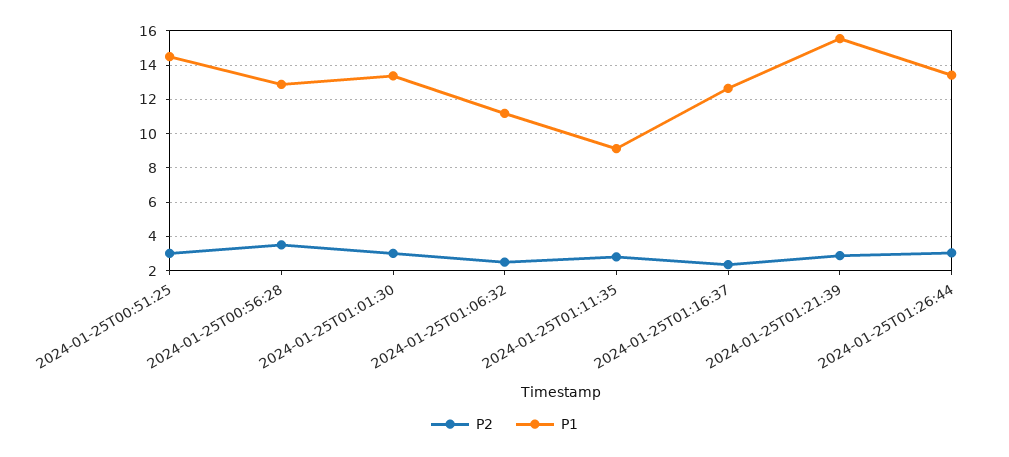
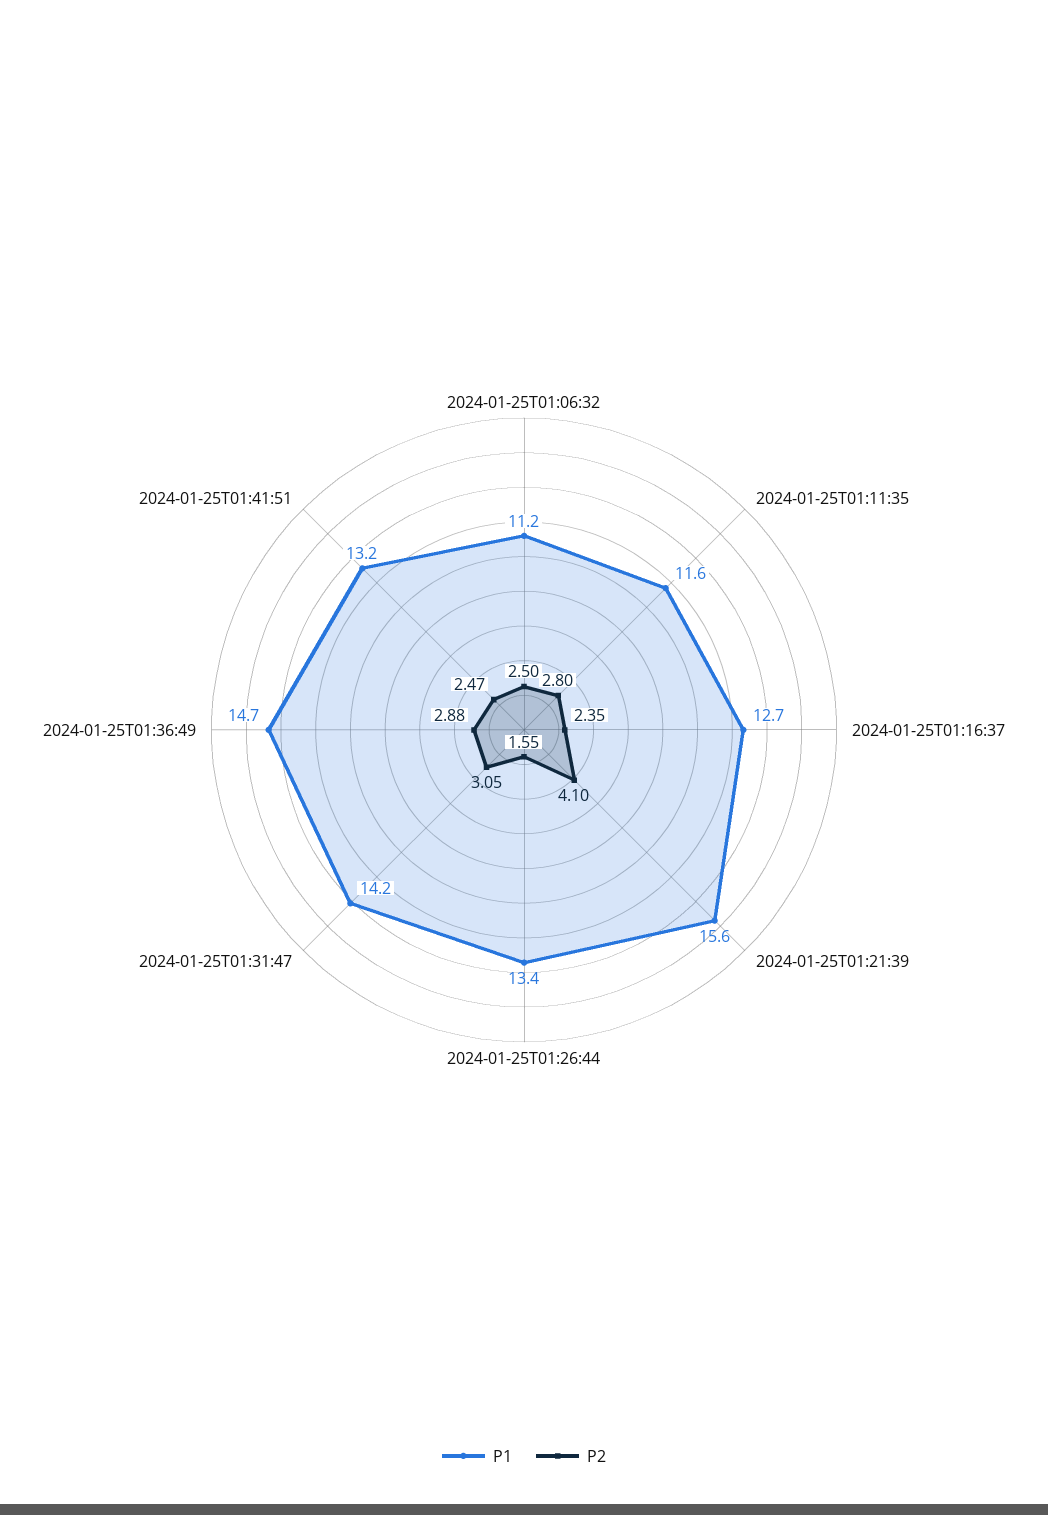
P2, 2024-01-25T00:51:25: 3 -> none
P1, 2024-01-25T00:51:25: 14.5 -> none
P2, 2024-01-25T00:56:28: 3.5 -> none
P1, 2024-01-25T00:56:28: 13 -> none
P2, 2024-01-25T01:01:30: 3 -> none
P1, 2024-01-25T01:01:30: 13.5 -> none
P1, 2024-01-25T01:11:35: 9 -> 11.6
P2, 2024-01-25T01:21:39: 3 -> 4.1
P2, 2024-01-25T01:26:44: 3 -> 1.55
P1, 2024-01-25T01:31:47: none -> 14.2
P2, 2024-01-25T01:31:47: none -> 3.05
P1, 2024-01-25T01:36:49: none -> 14.7
P2, 2024-01-25T01:36:49: none -> 2.88
P1, 2024-01-25T01:41:51: none -> 13.2
P2, 2024-01-25T01:41:51: none -> 2.47

